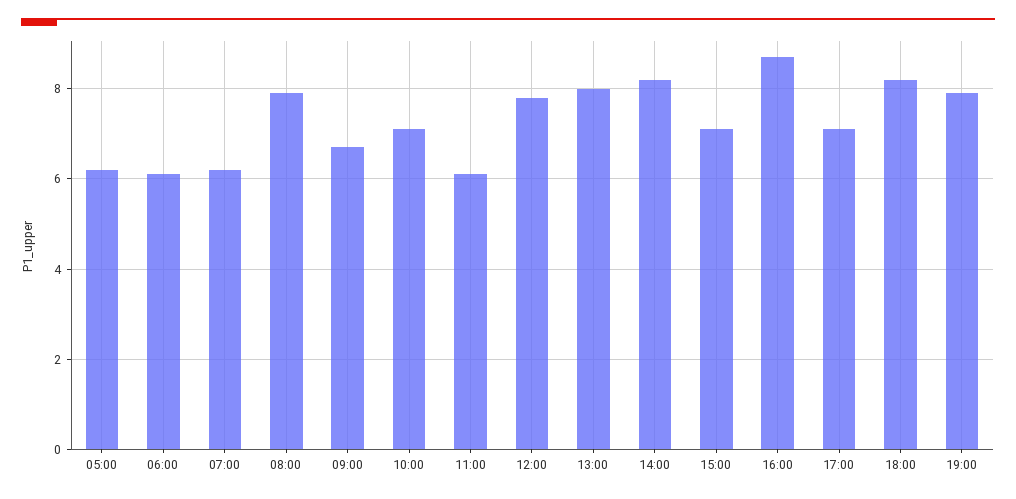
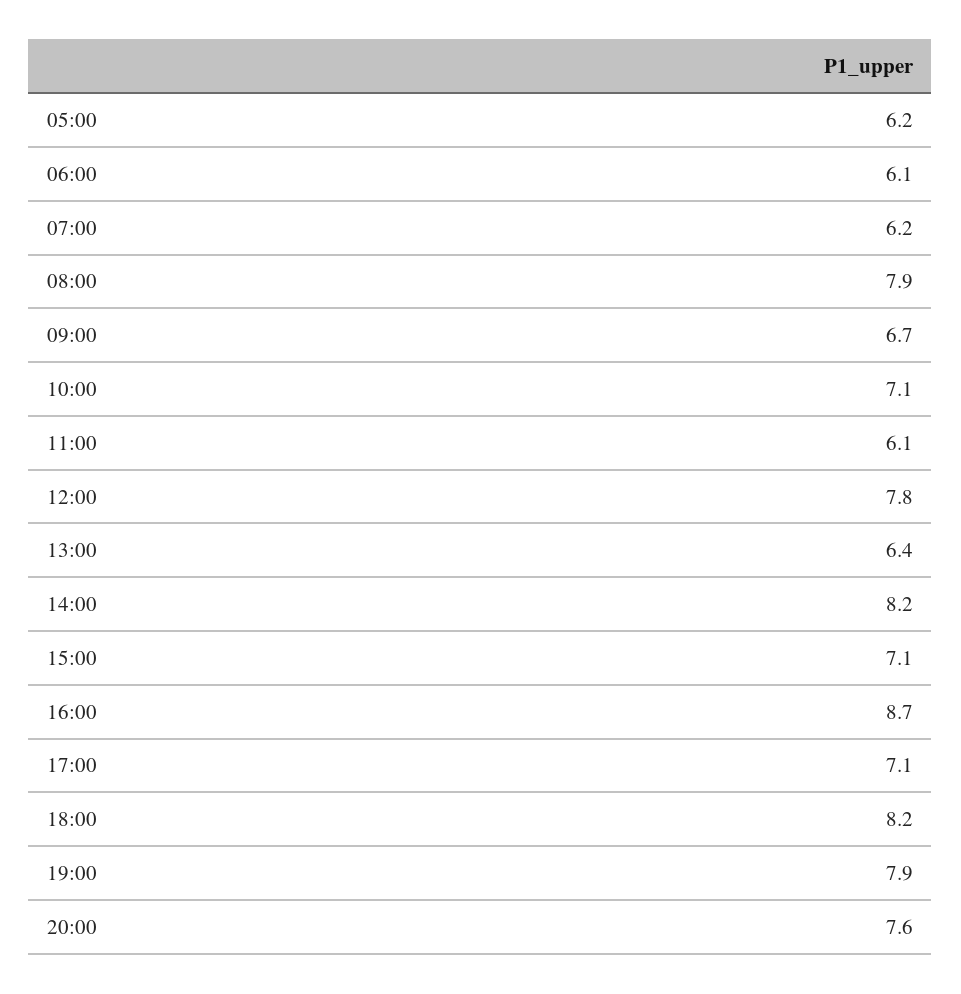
13:00: 8 -> 6.4
20:00: none -> 7.6

